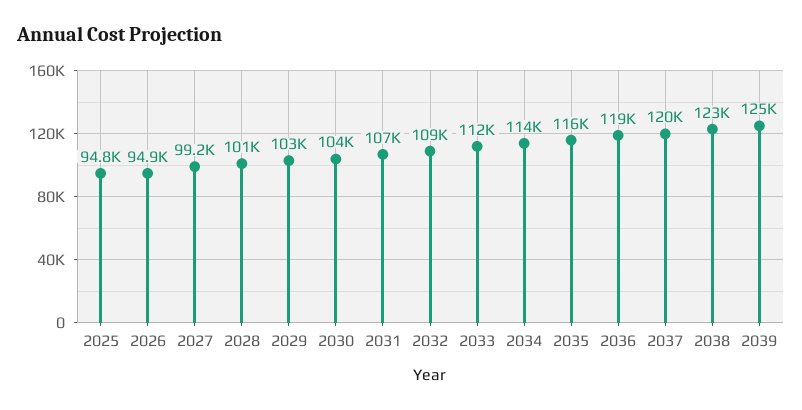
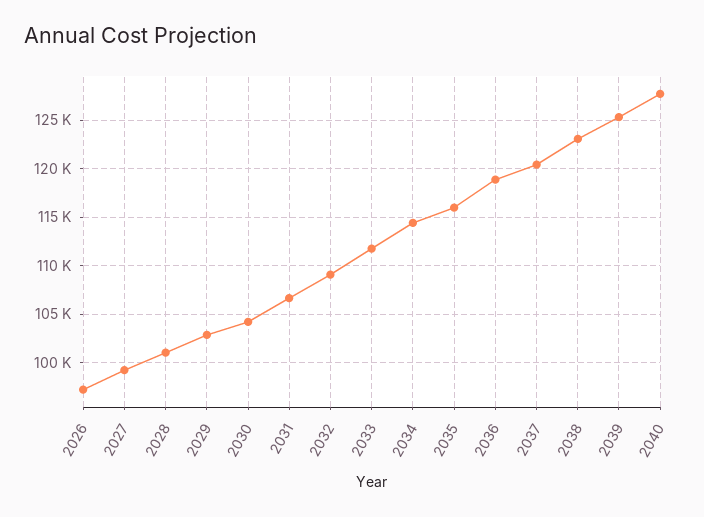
2025: 94800 -> none
2026: 94900 -> 97000
2040: none -> 128000

